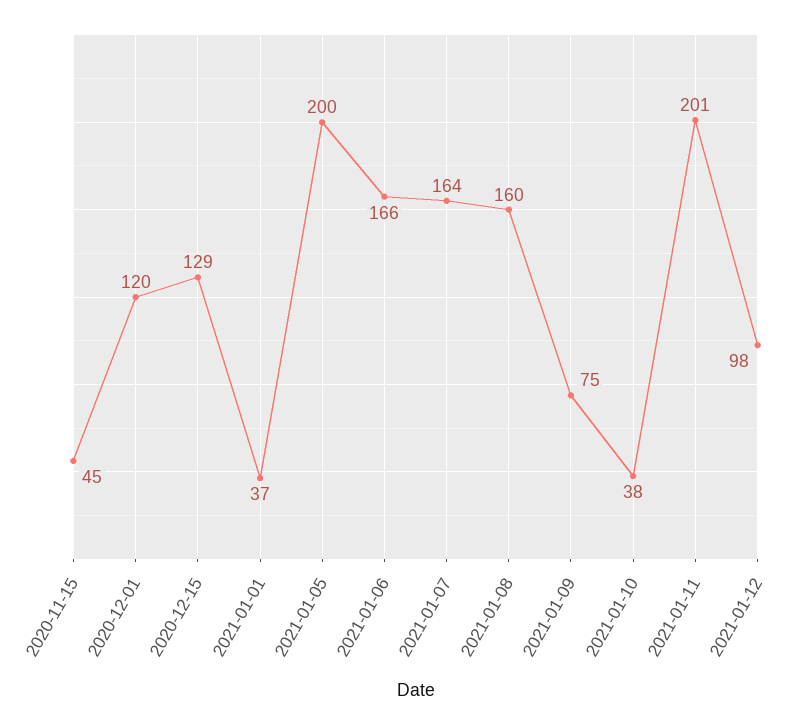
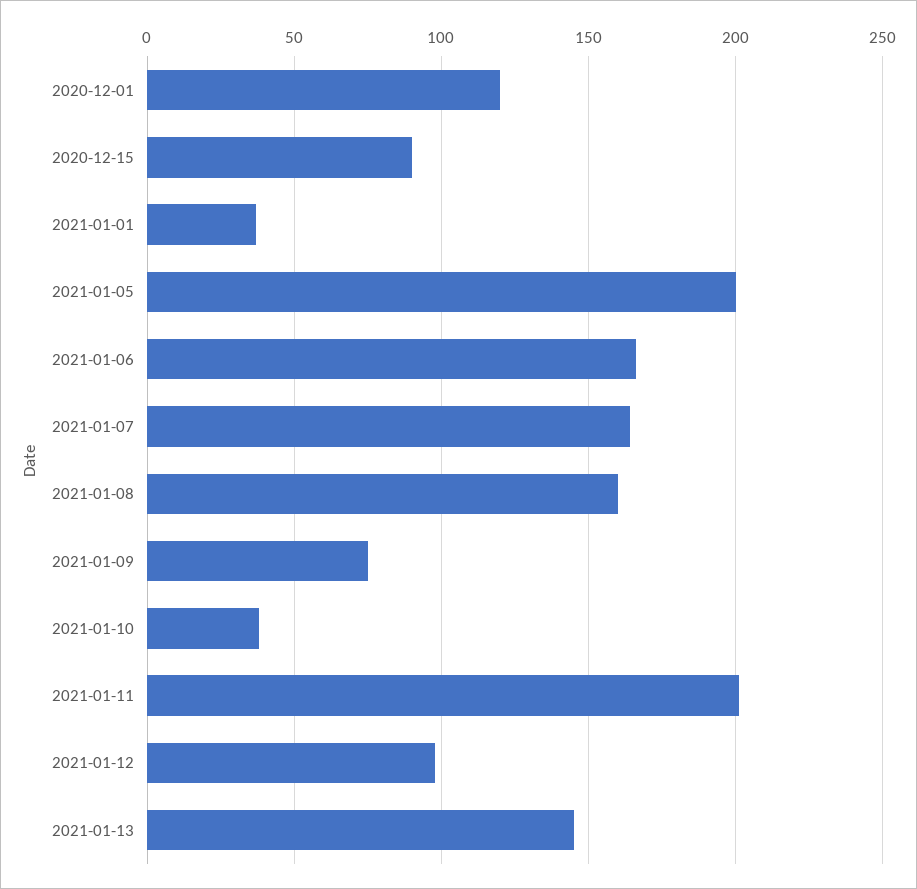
2020-11-15: 45 -> none
2020-12-15: 129 -> 90
2021-01-13: none -> 145

